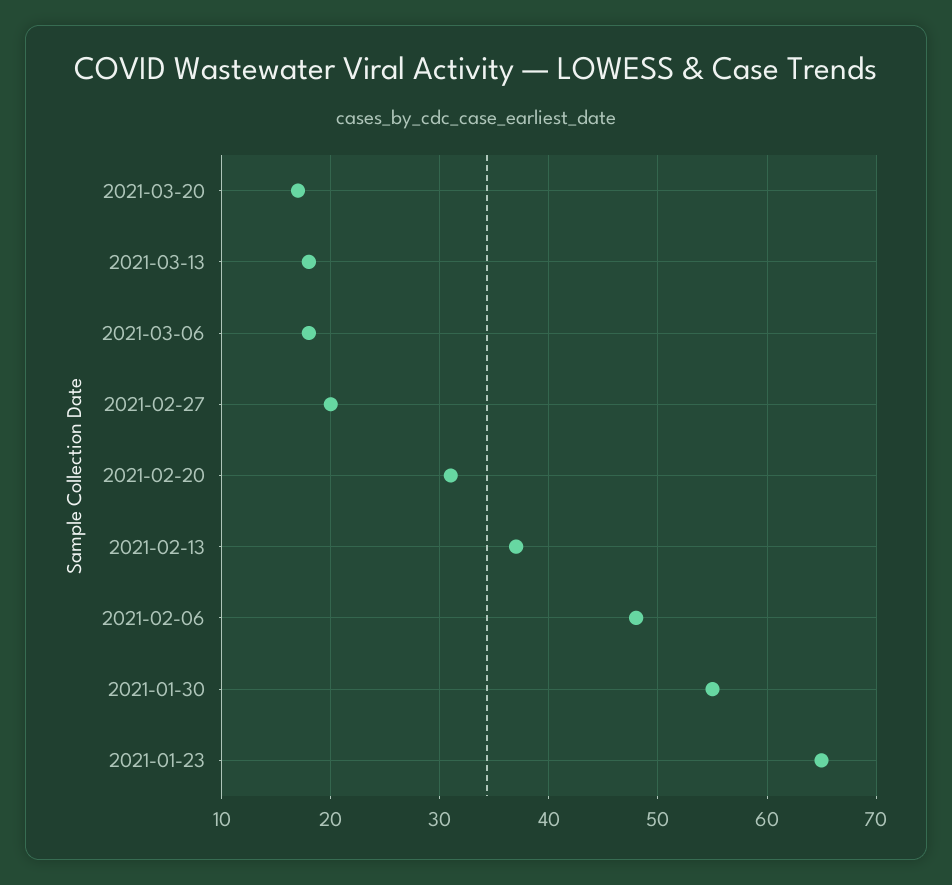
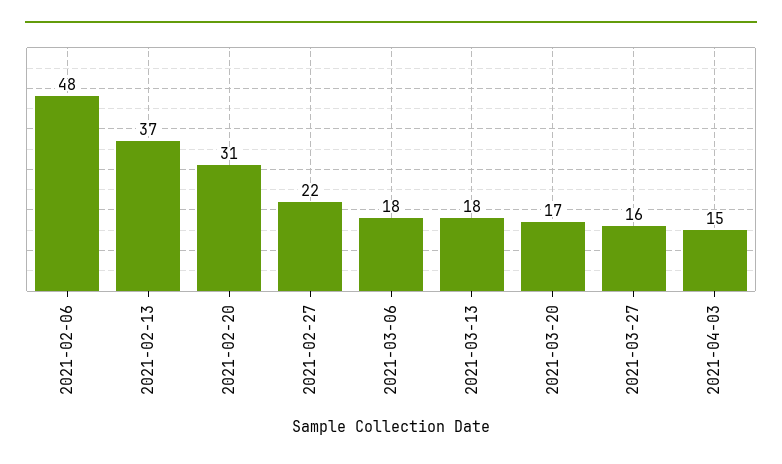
2021-02-27: 20 -> 22
2021-01-30: 55 -> none
2021-01-23: 65 -> none
2021-03-27: none -> 16
2021-04-03: none -> 15

